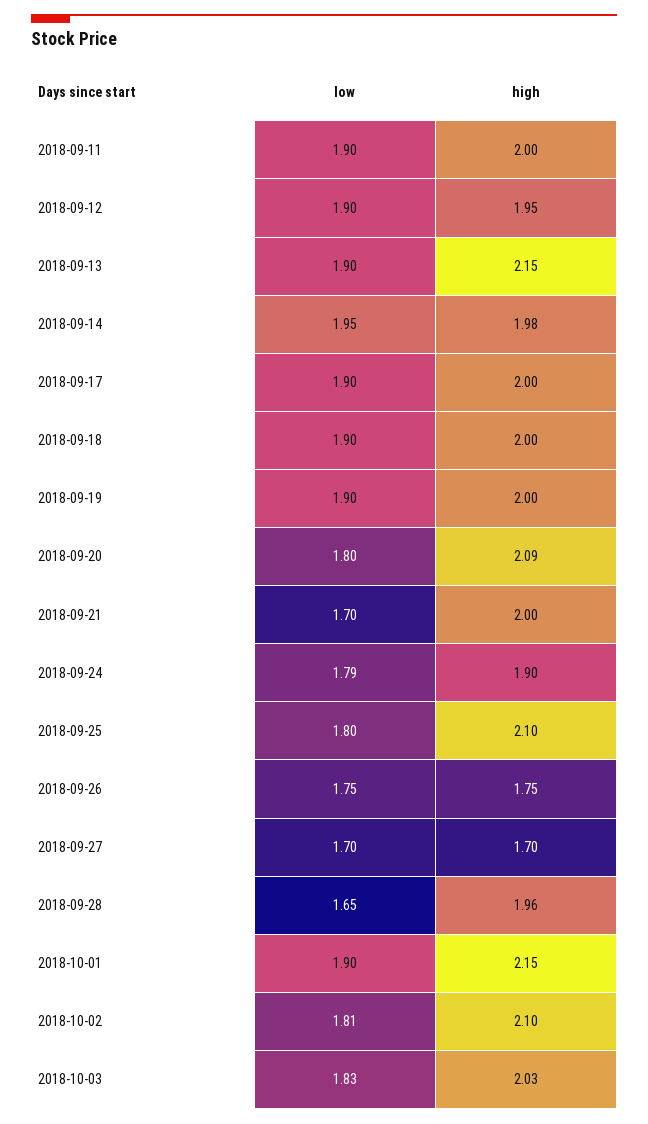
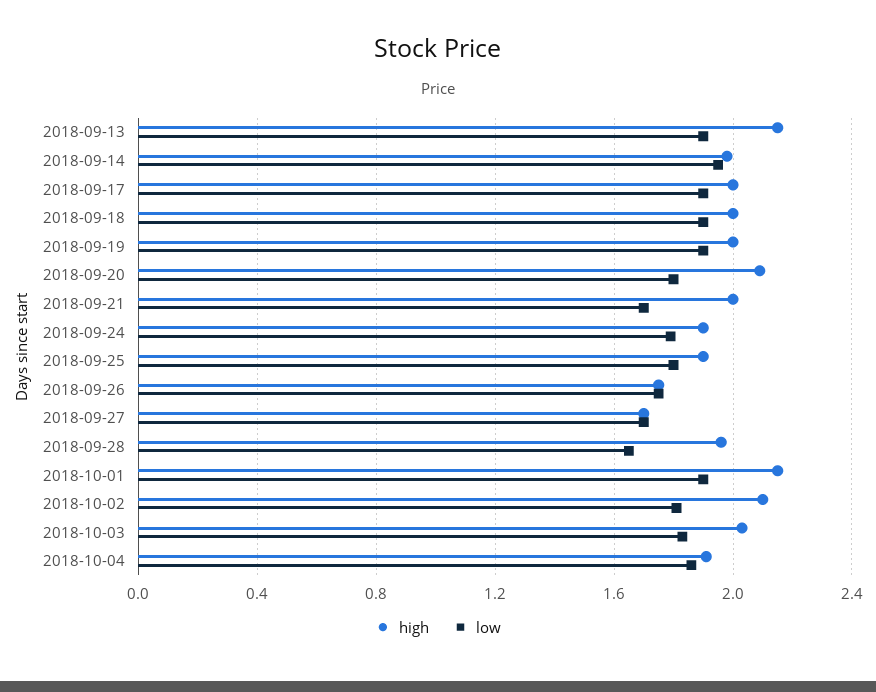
low, 2018-09-11: 1.9 -> none
high, 2018-09-11: 2 -> none
low, 2018-09-12: 1.9 -> none
high, 2018-09-12: 1.95 -> none
high, 2018-09-25: 2.1 -> 1.9
high, 2018-10-04: none -> 1.9
low, 2018-10-04: none -> 1.85

